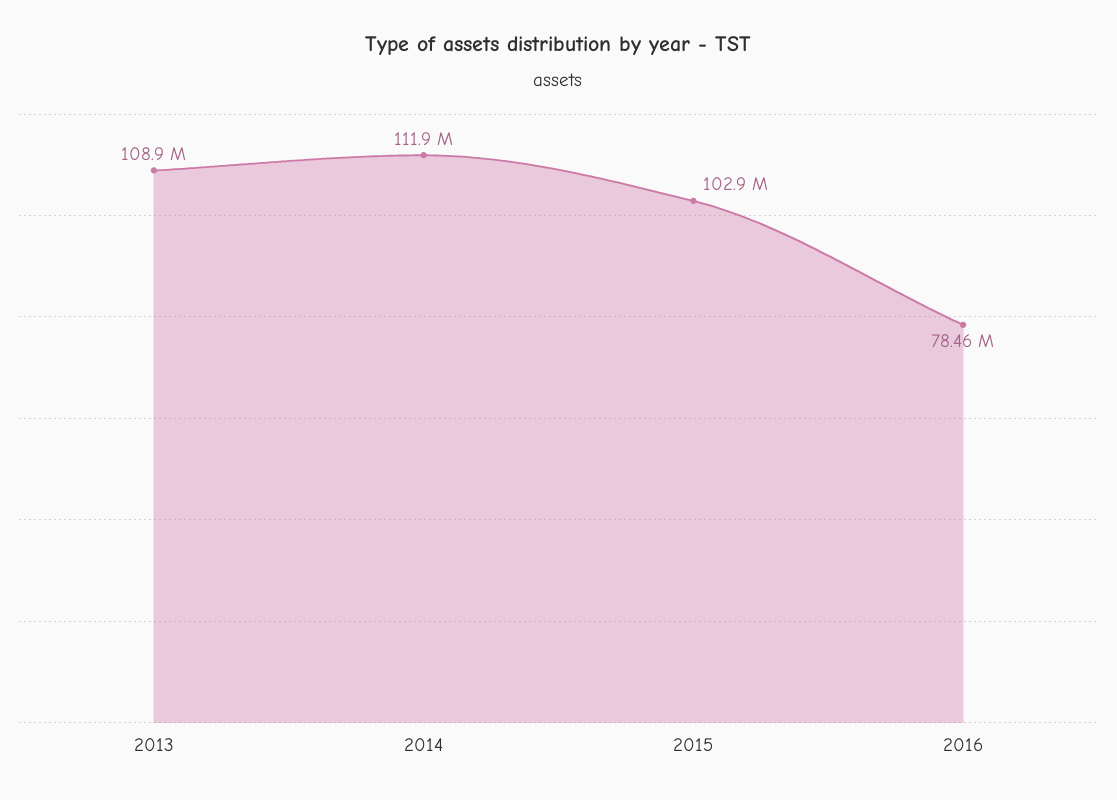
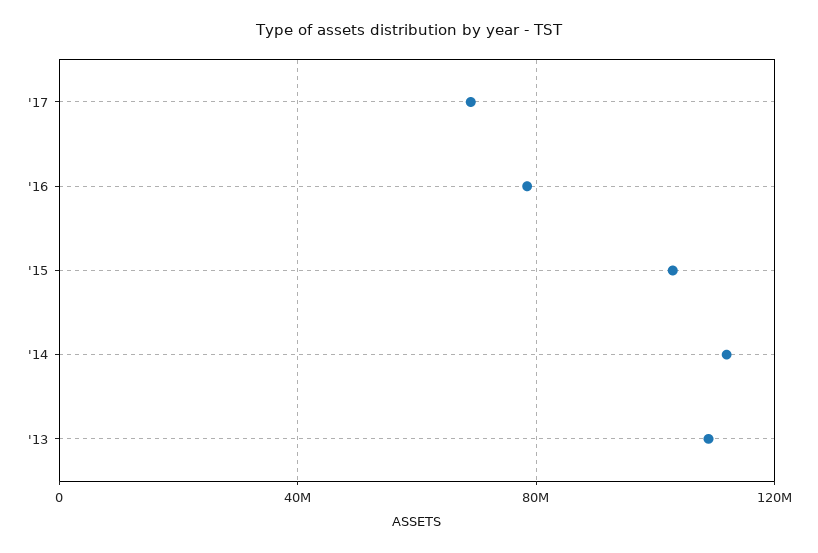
'17: none -> 70000000

